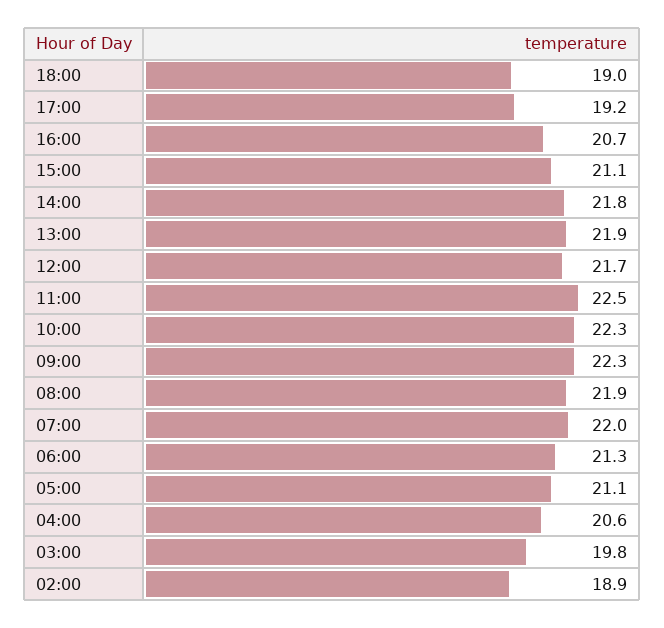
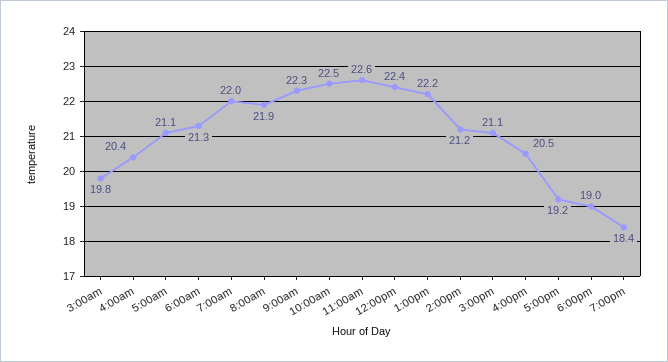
16:00: 20.7 -> 20.5
14:00: 21.8 -> 21.2
13:00: 21.9 -> 22.2
12:00: 21.7 -> 22.4
11:00: 22.5 -> 22.6
10:00: 22.3 -> 22.5
04:00: 20.6 -> 20.4
02:00: 18.9 -> none
7:00pm: none -> 18.4

